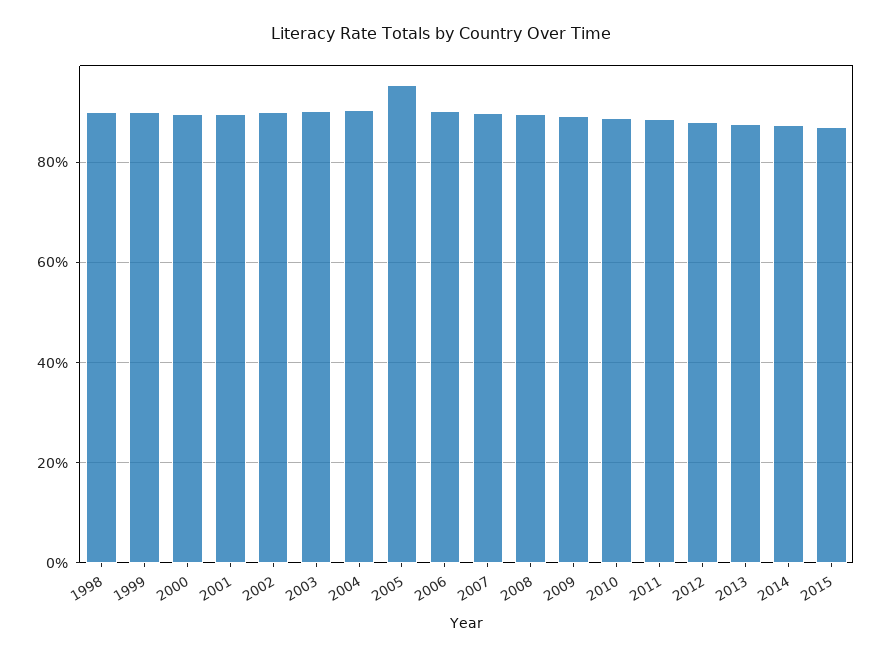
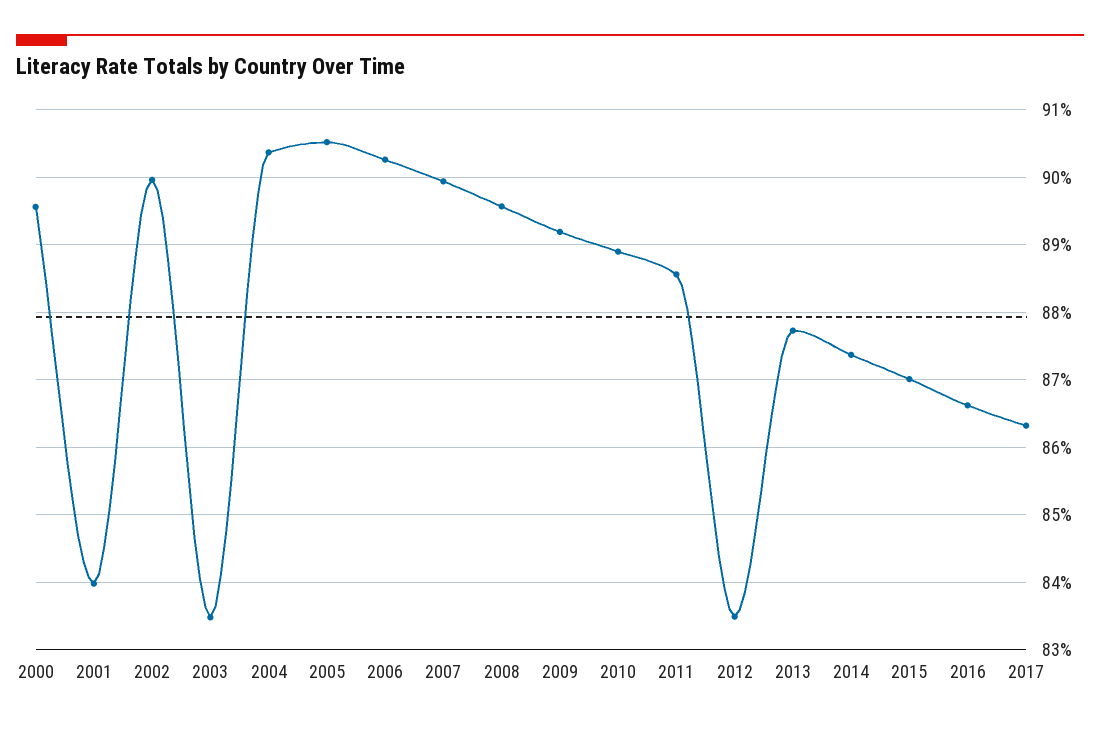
1998: 90 -> none
1999: 90 -> none
2001: 90 -> 84
2003: 90 -> 83.5
2005: 96 -> 90.5
2012: 88 -> 83.5
2016: none -> 86.6
2017: none -> 86.3

